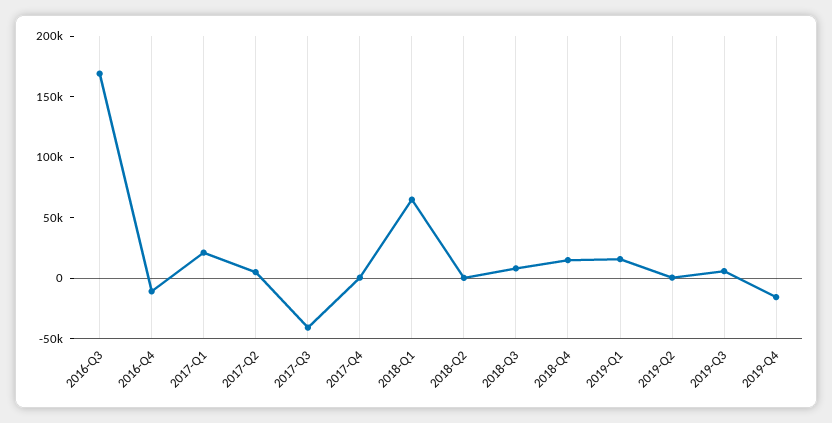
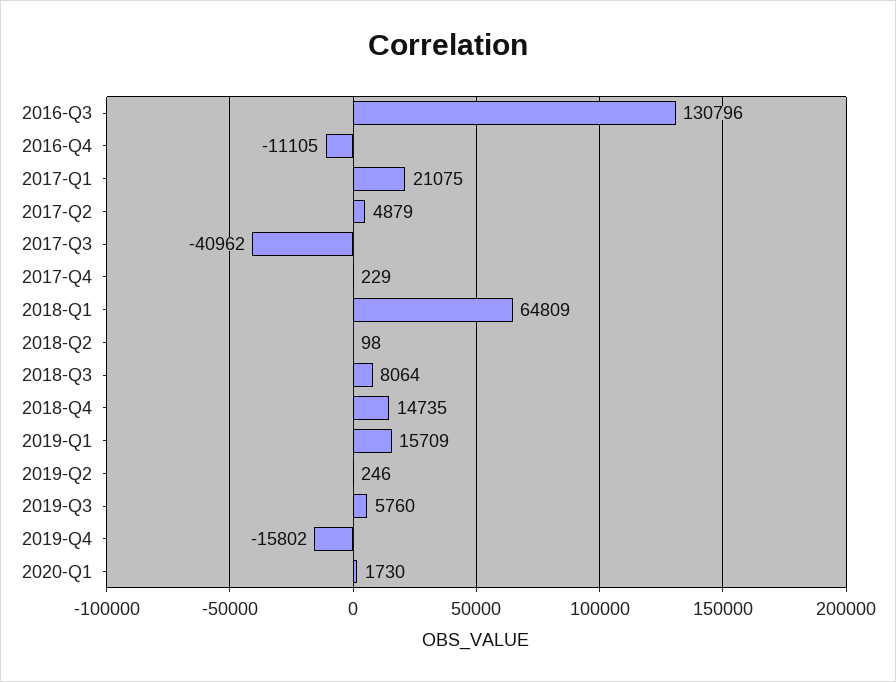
2016-Q3: 170000 -> 130796
2020-Q1: none -> 1730

